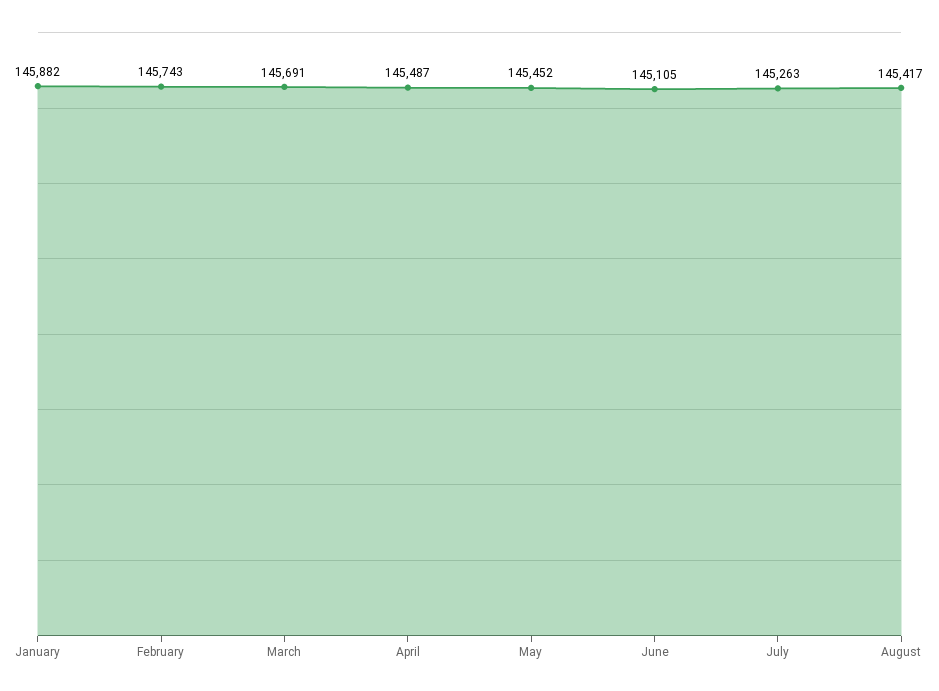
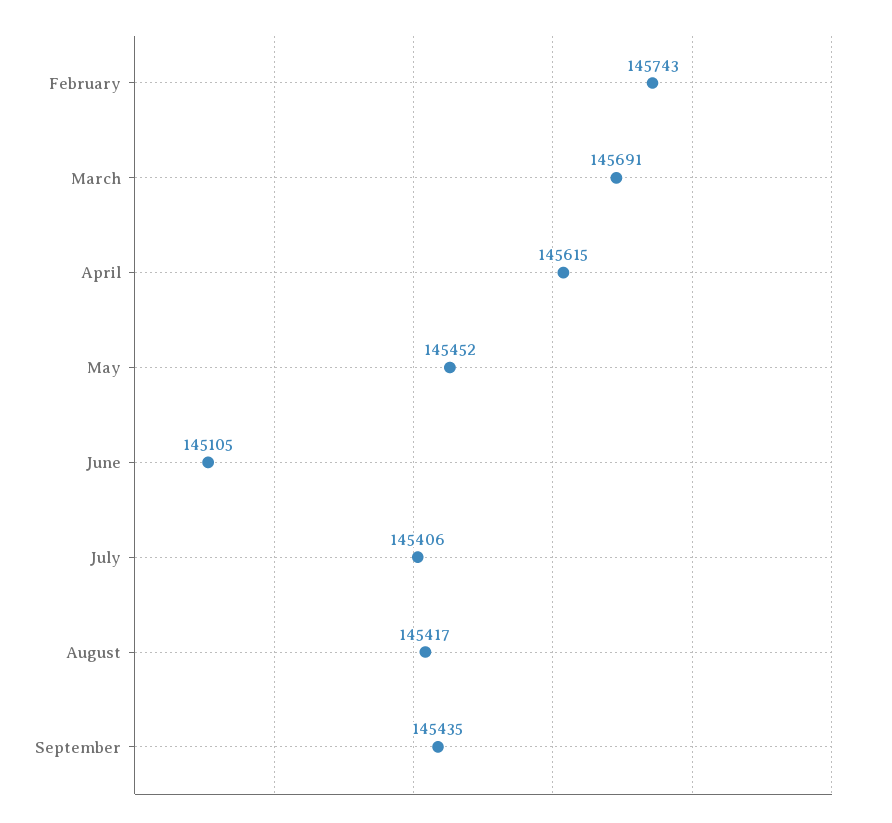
January: 145882 -> none
April: 145487 -> 145615
July: 145263 -> 145406
September: none -> 145435

